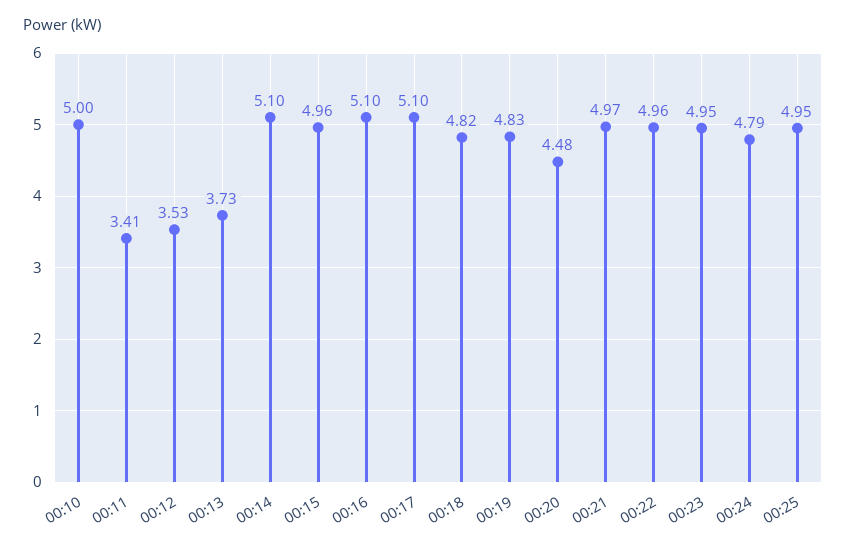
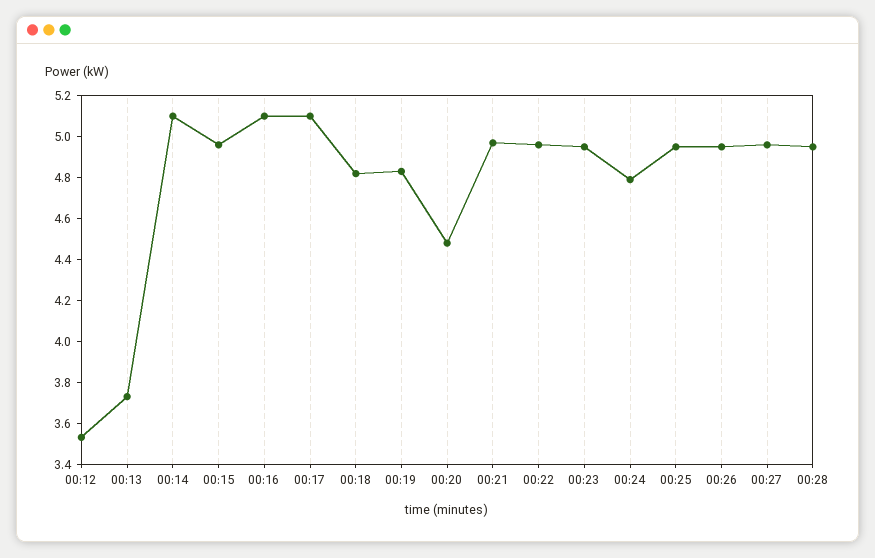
00:10: 5 -> none
00:11: 3.41 -> none
00:26: none -> 4.95
00:27: none -> 4.95
00:28: none -> 4.95

